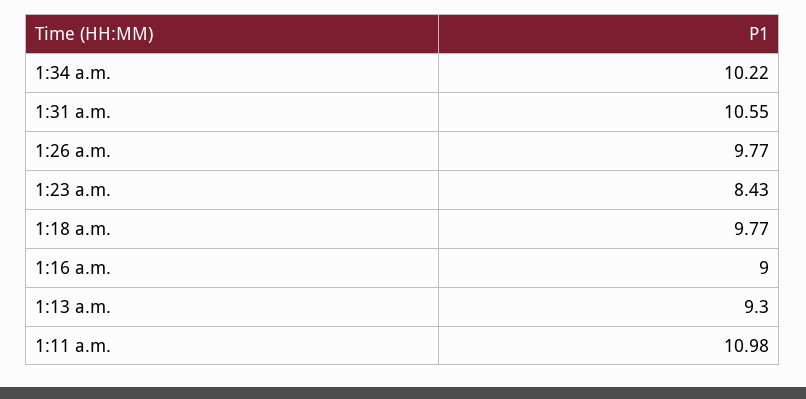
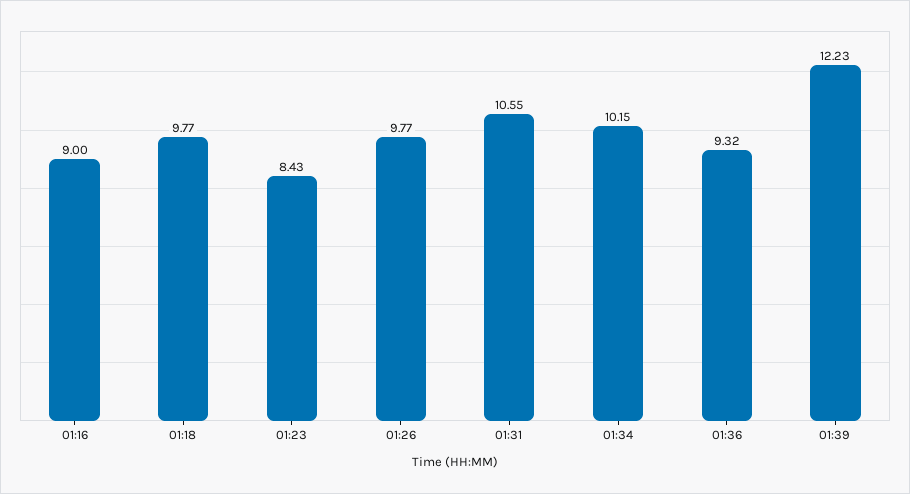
1:34 a.m.: 10.22 -> 10.15
1:13 a.m.: 9.3 -> none
1:11 a.m.: 10.98 -> none
01:36: none -> 9.32
01:39: none -> 12.23

